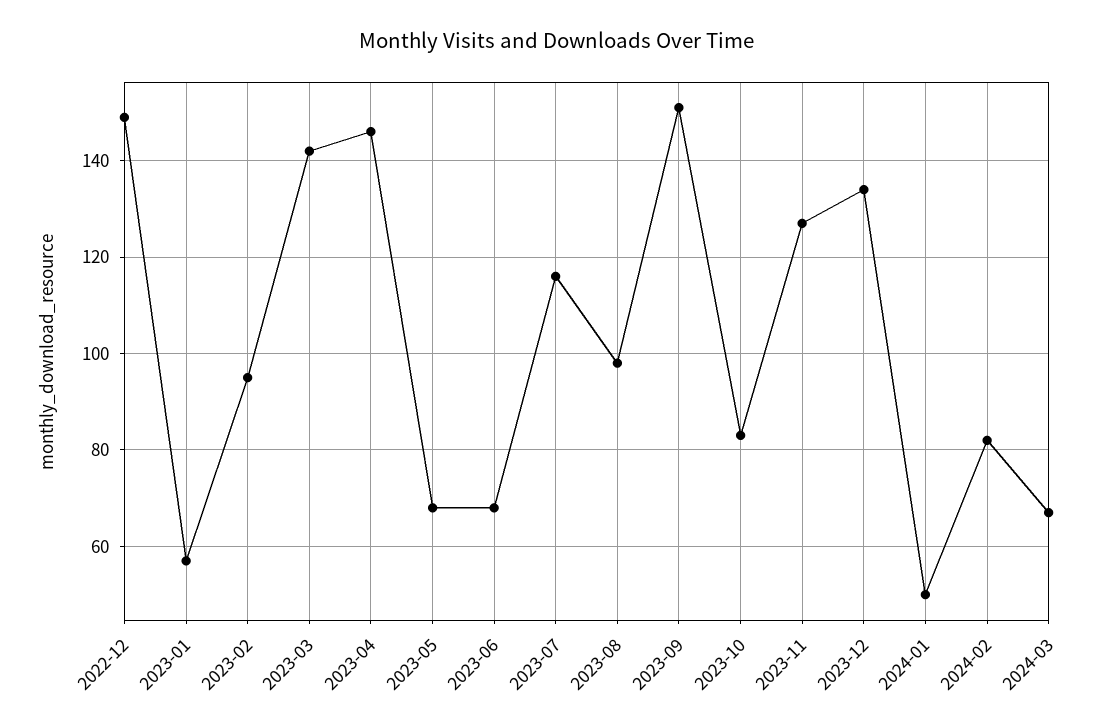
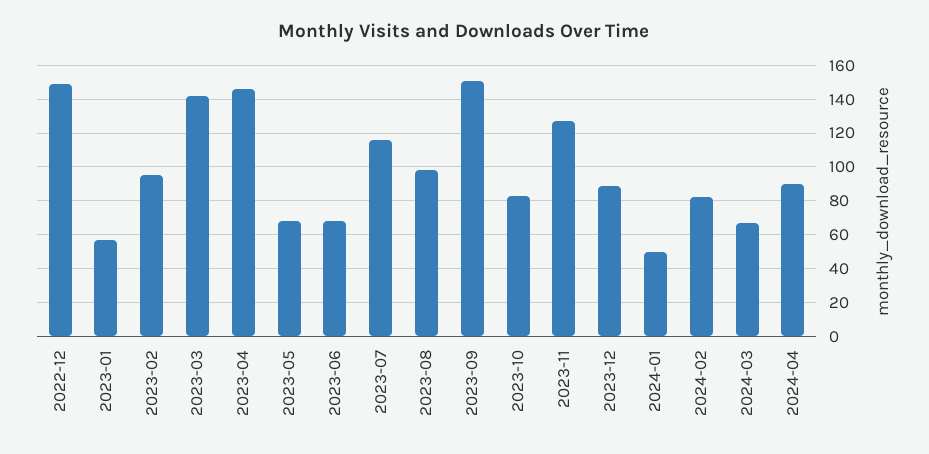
2023-12: 135 -> 90
2024-04: none -> 90

